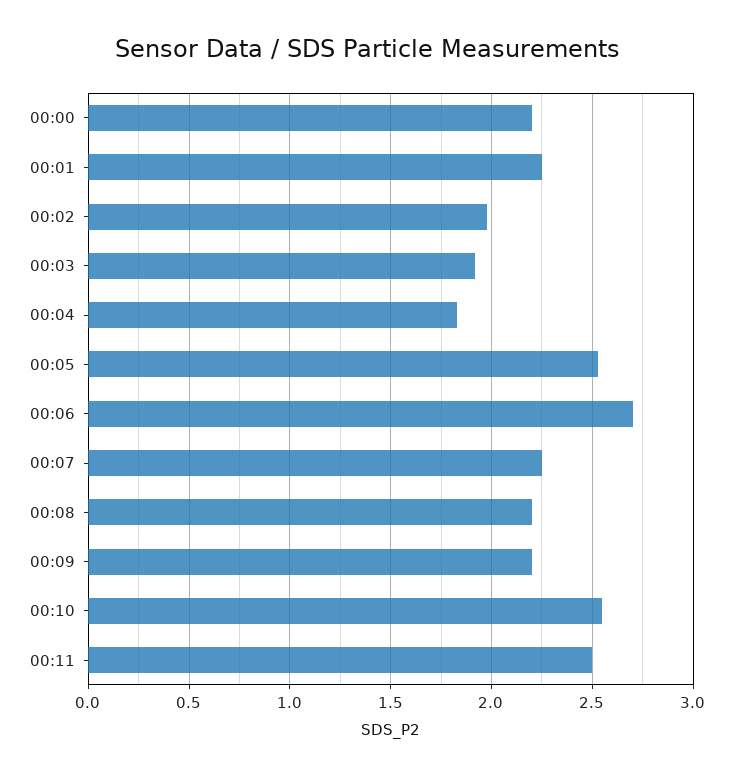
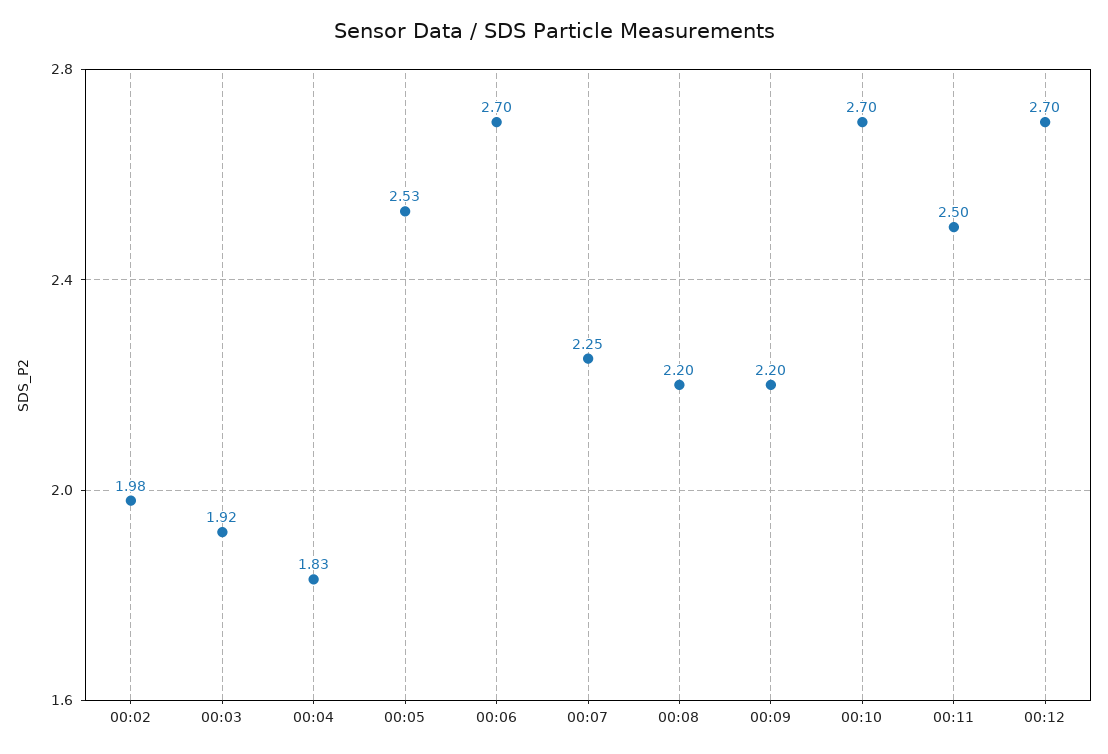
00:00: 2.2 -> none
00:01: 2.25 -> none
00:10: 2.55 -> 2.7
00:12: none -> 2.7

